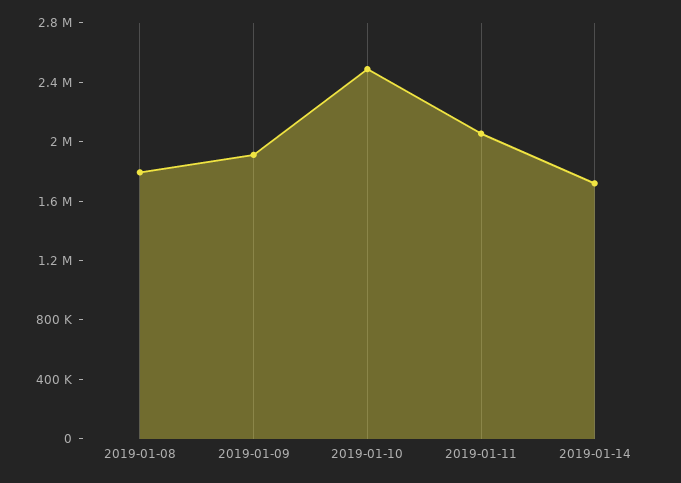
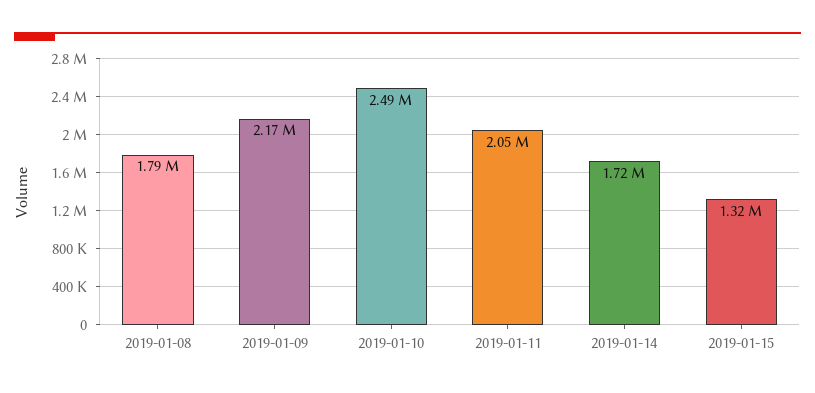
2019-01-09: 1900000 -> 2170000
2019-01-15: none -> 1320000

